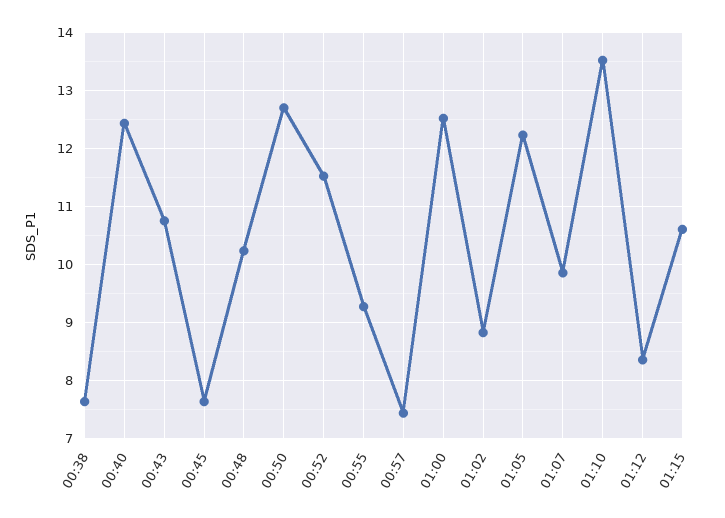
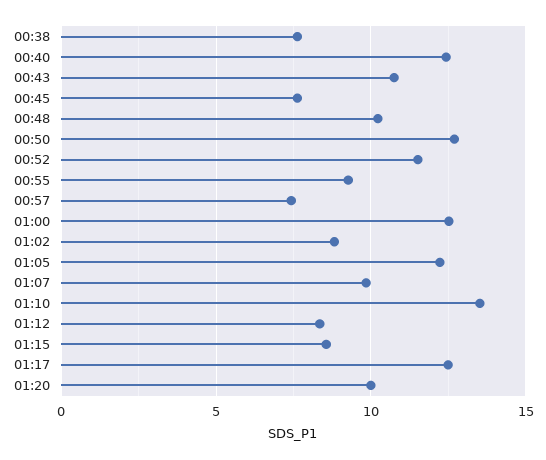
01:15: 10.6 -> 8.5
01:17: none -> 12.5
01:20: none -> 10

